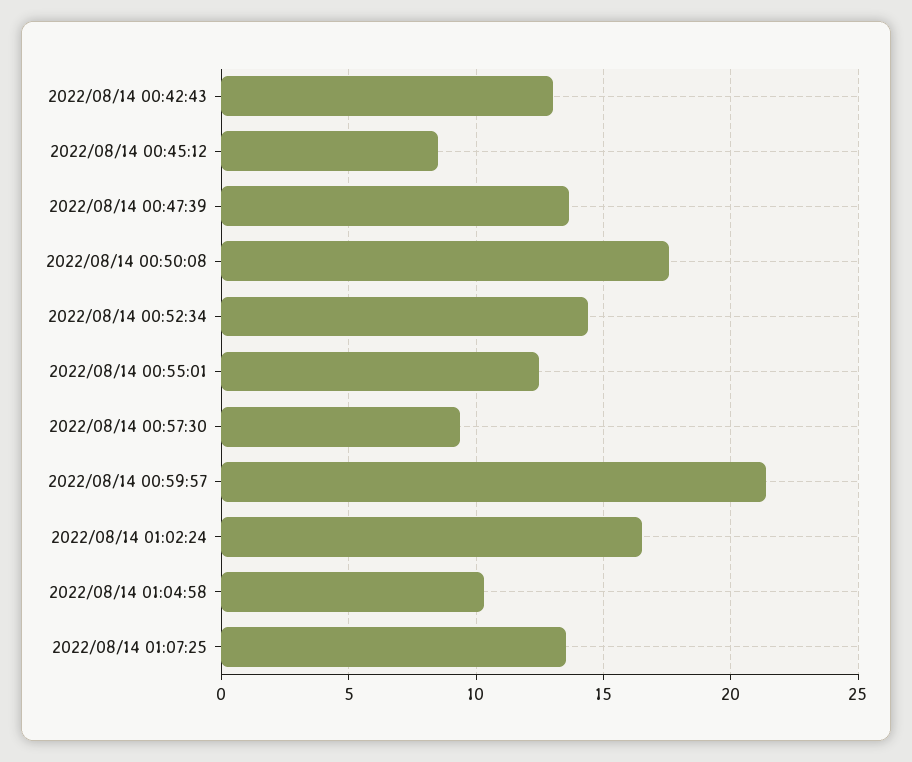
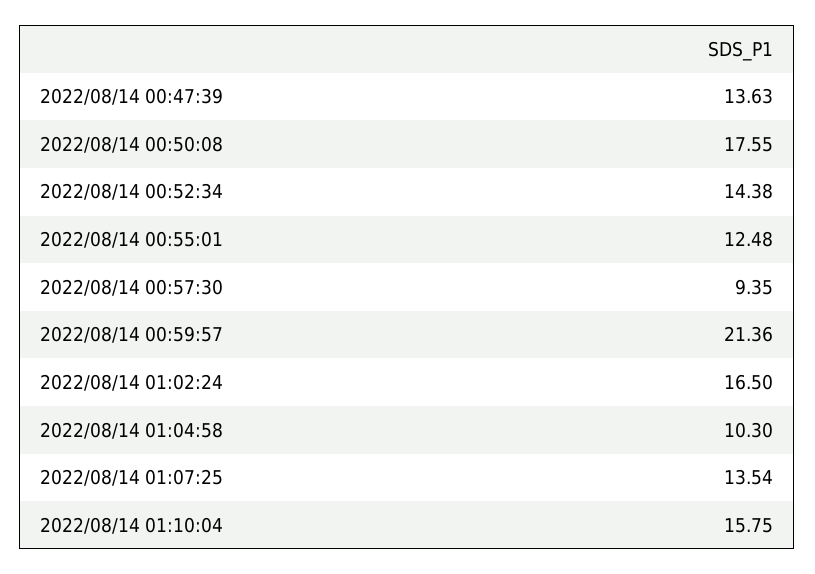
2022/08/14 00:42:43: 13 -> none
2022/08/14 00:45:12: 8.5 -> none
2022/08/14 01:10:04: none -> 15.75

